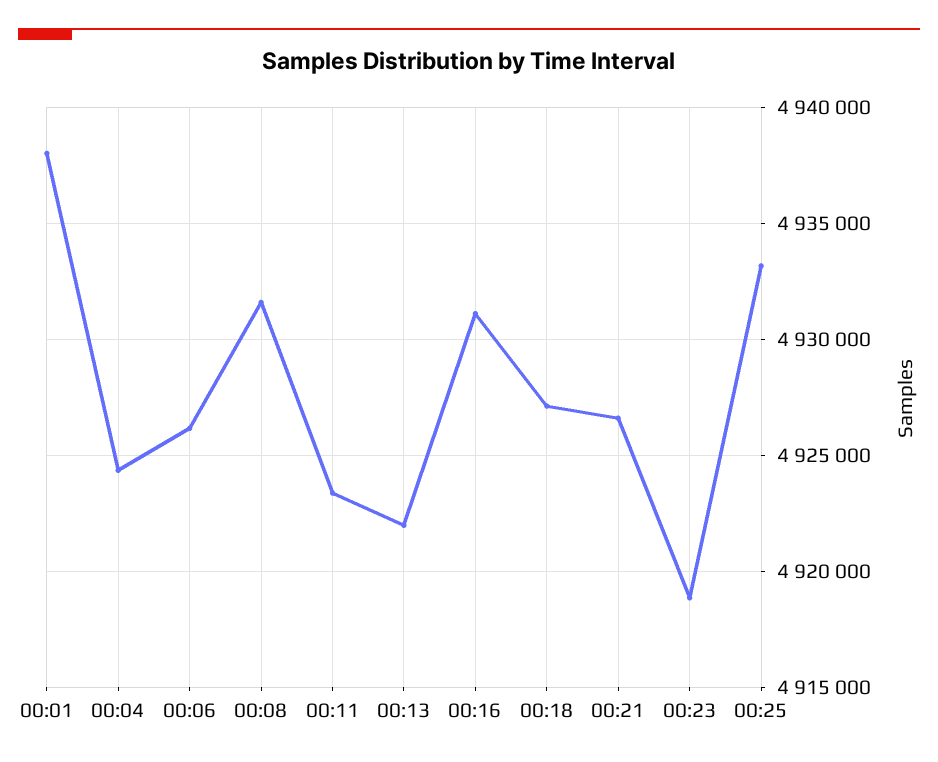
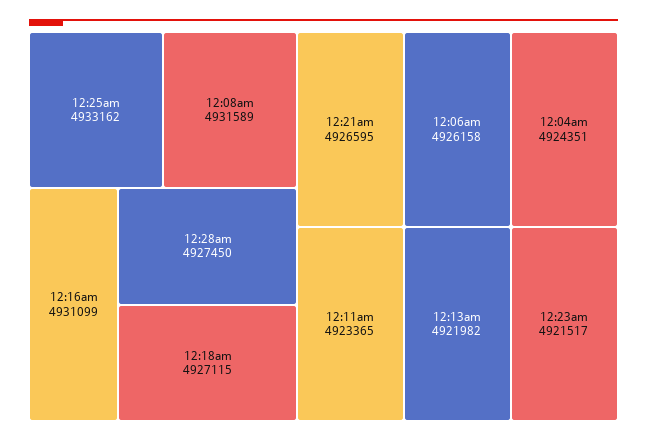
00:01: 4938000 -> none
00:23: 4919000 -> 4921517
12:28am: none -> 4927450

